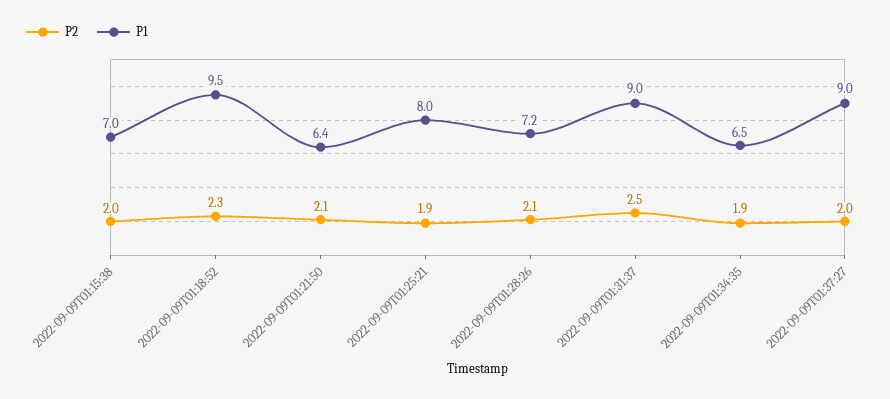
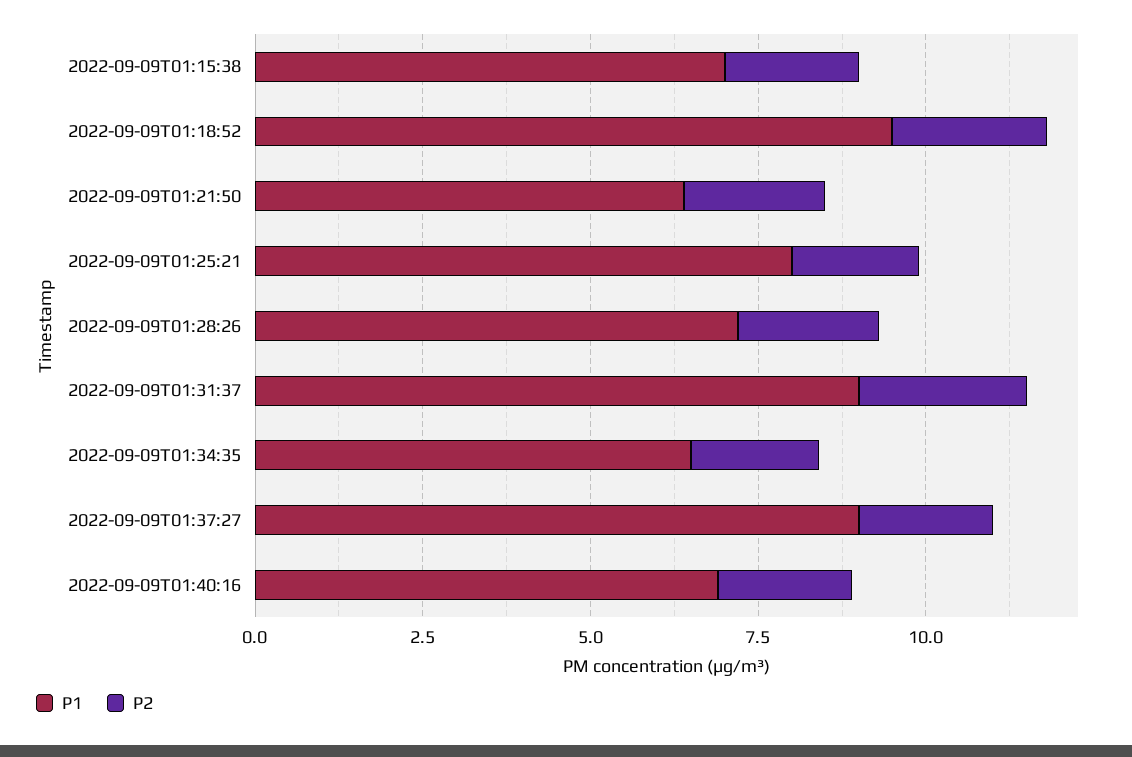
P1, 2022-09-09T01:40:16: none -> 7
P2, 2022-09-09T01:40:16: none -> 2

